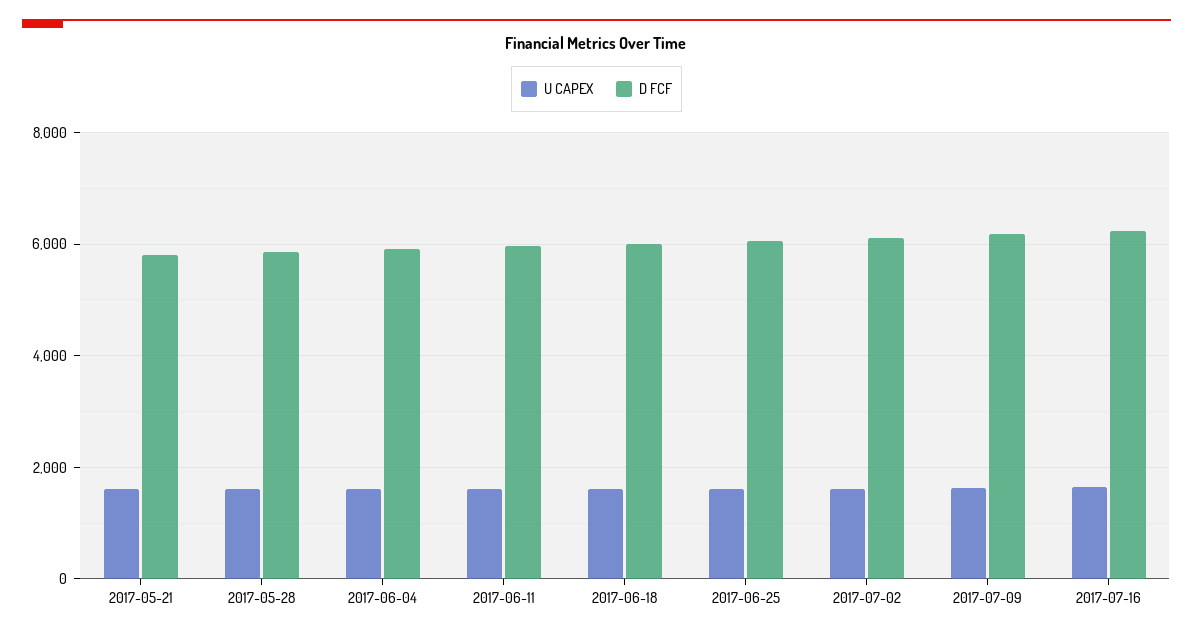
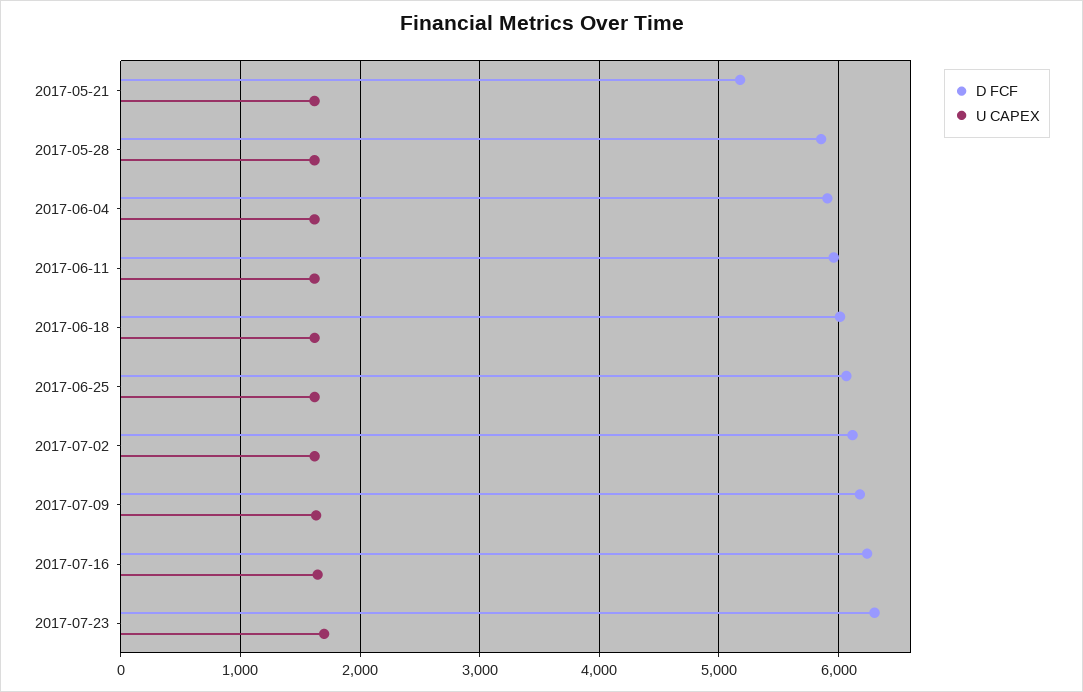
D FCF, 2017-05-21: 5800 -> 5200
D FCF, 2017-07-23: none -> 6300
U CAPEX, 2017-07-23: none -> 1700

